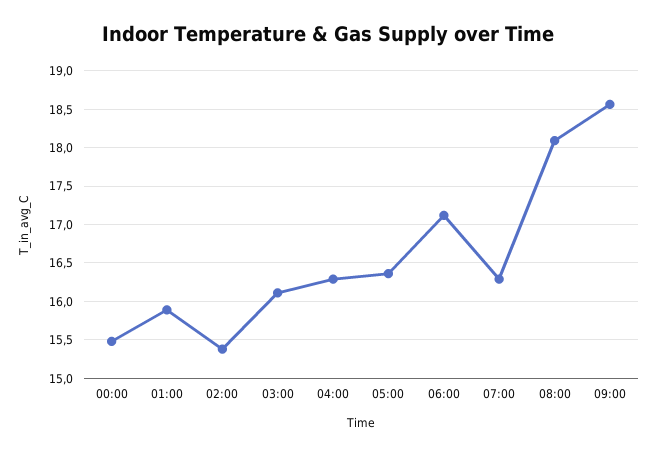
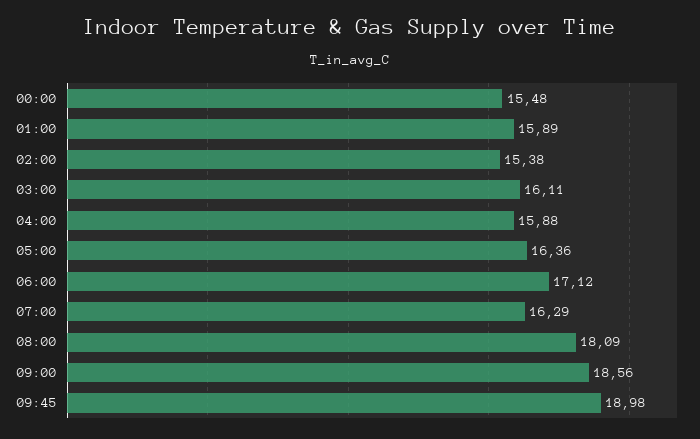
04:00: 16.3 -> 15.88
09:45: none -> 18.98

